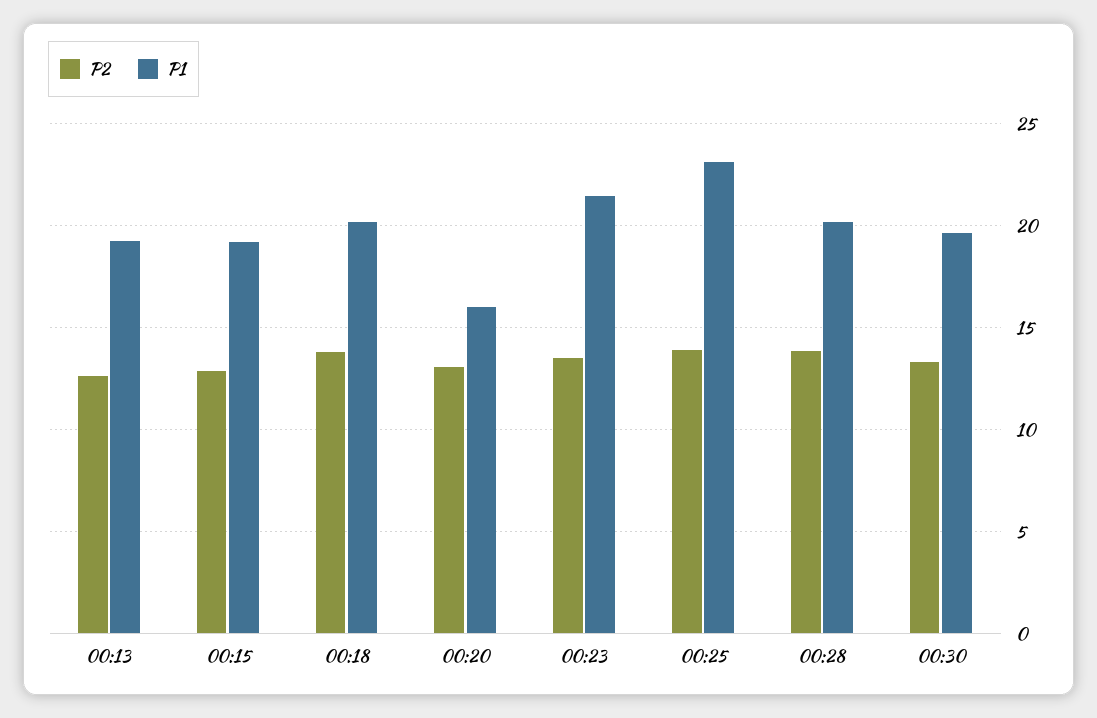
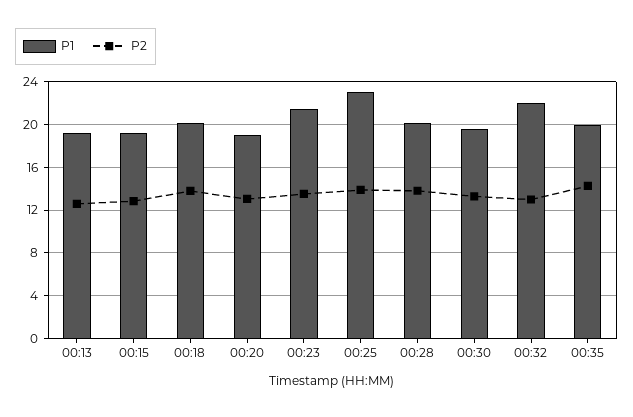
P1, 00:20: 16 -> 19
P1, 00:32: none -> 22
P2, 00:32: none -> 13
P1, 00:35: none -> 20
P2, 00:35: none -> 14

